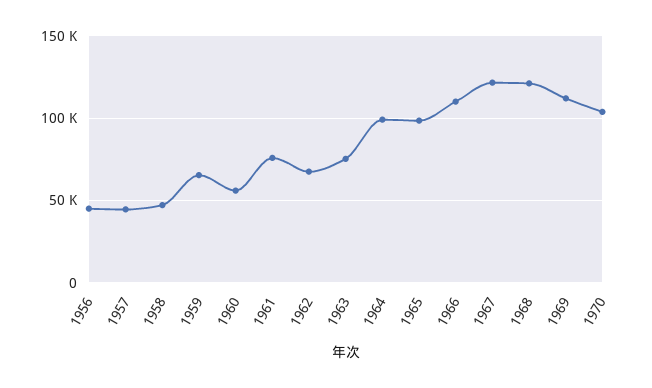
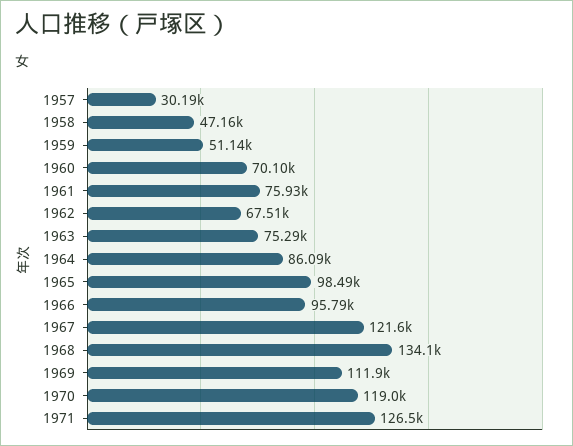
1956: 45000 -> none
1957: 45000 -> 30190
1959: 65000 -> 51140
1960: 55000 -> 70100
1964: 100000 -> 86090
1966: 110000 -> 95790
1968: 120000 -> 134100
1970: 105000 -> 119000
1971: none -> 126500

